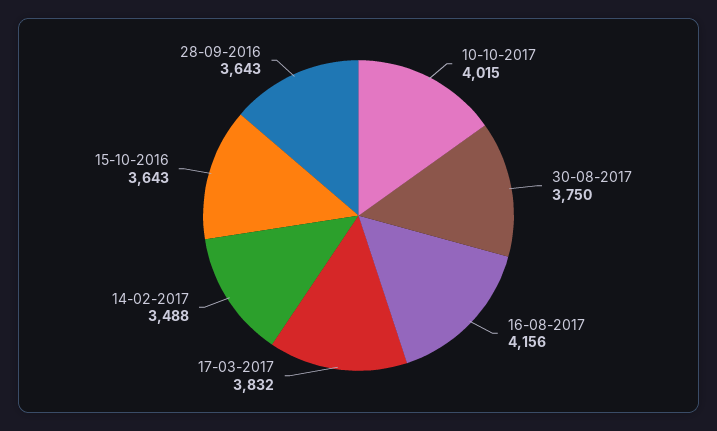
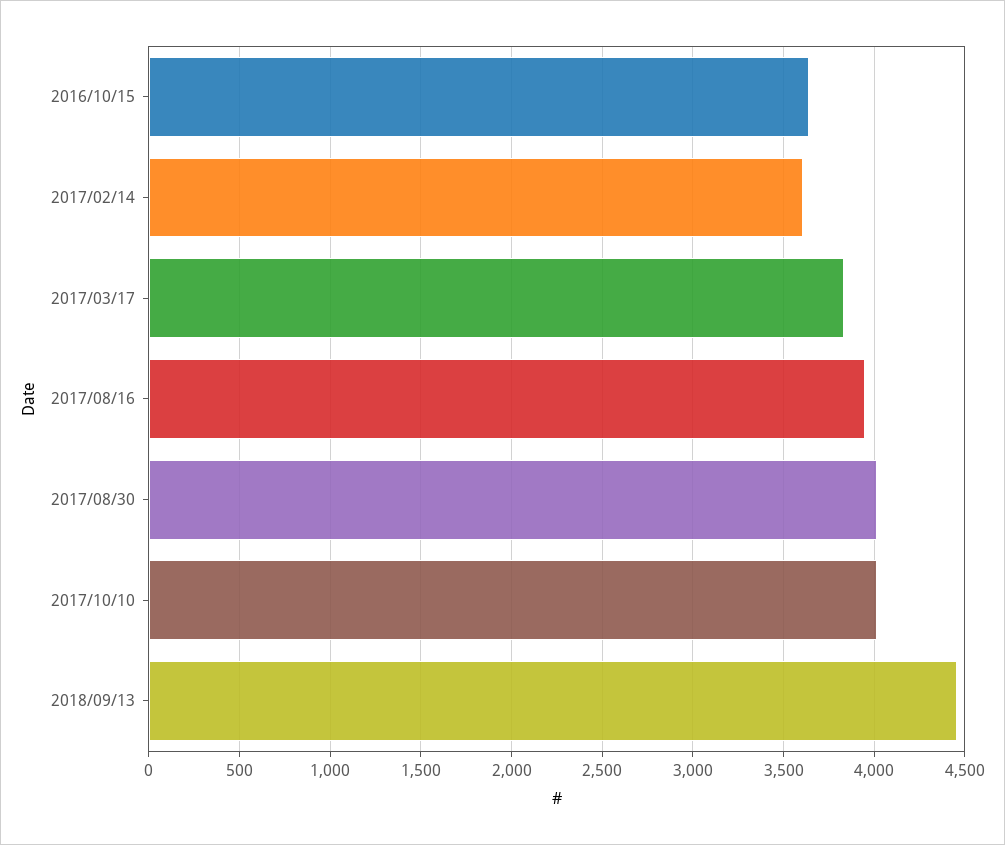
30-08-2017: 3750 -> 4000
16-08-2017: 4156 -> 3950
14-02-2017: 3488 -> 3600
28-09-2016: 3643 -> none
2018/09/13: none -> 4450

